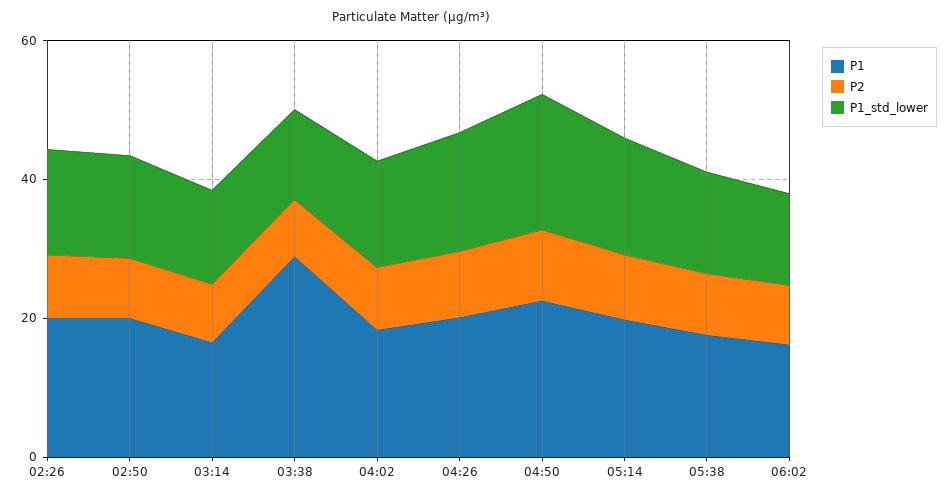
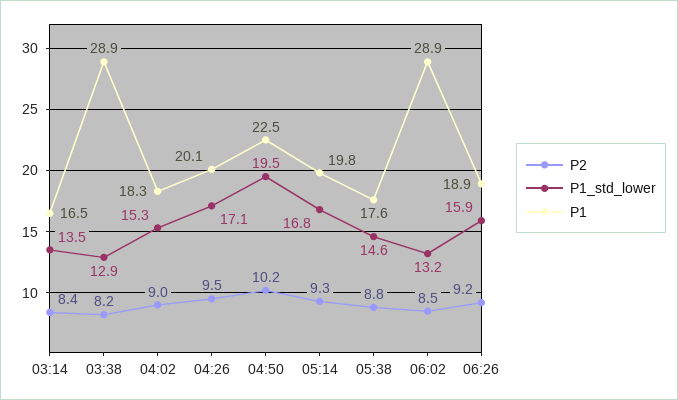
P1, 02:26: 20 -> none
P2, 02:26: 10 -> none
P1_std_lower, 02:26: 15 -> none
P1, 02:50: 20 -> none
P2, 02:50: 10 -> none
P1_std_lower, 02:50: 15 -> none
P1, 06:02: 15 -> 28.9
P2, 06:26: none -> 9.2
P1_std_lower, 06:26: none -> 15.9
P1, 06:26: none -> 18.9

